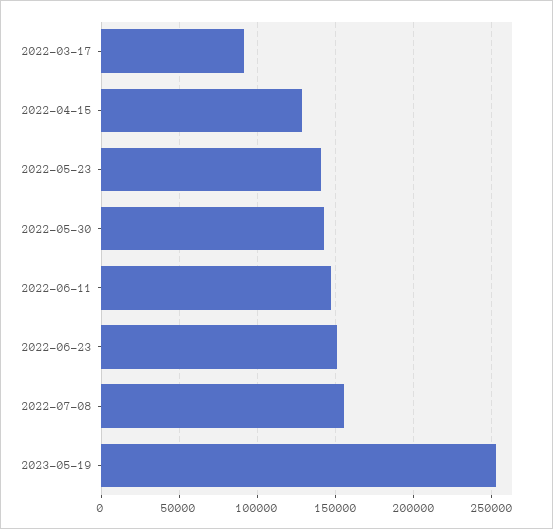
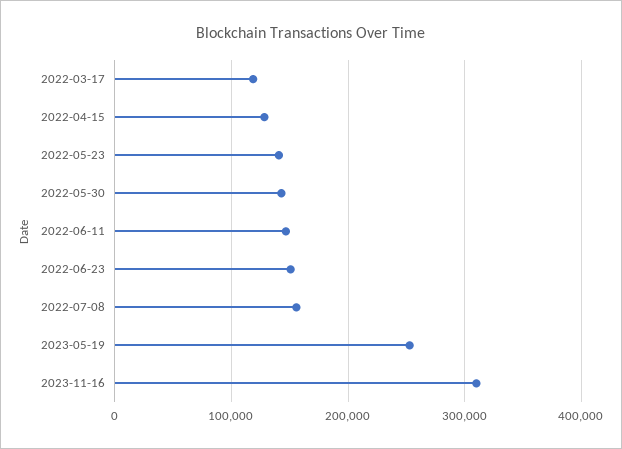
2022-03-17: 90000 -> 120000
2023-11-16: none -> 310000

